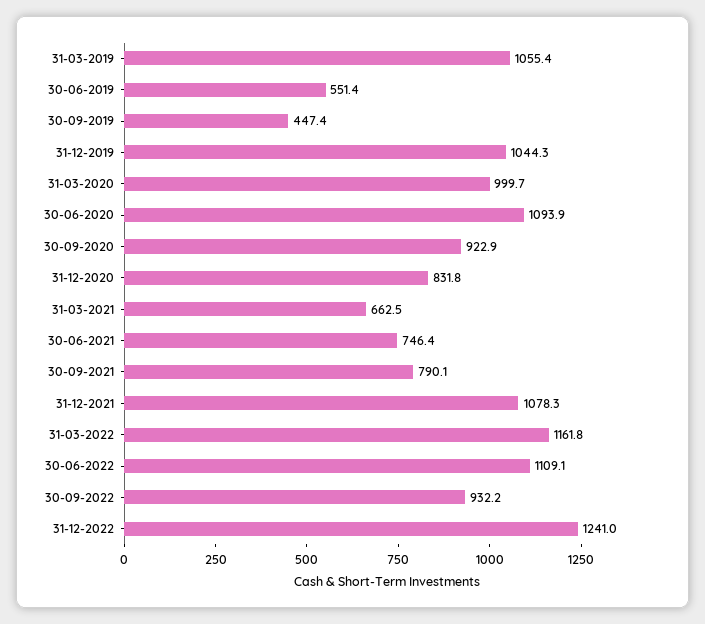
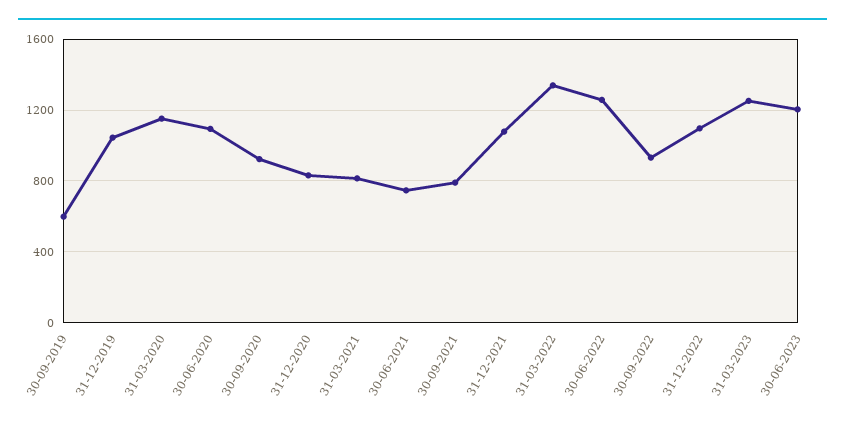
31-03-2019: 1055.4 -> none
30-06-2019: 551.4 -> none
30-09-2019: 447.4 -> 600
31-03-2020: 999.7 -> 1150
31-03-2021: 662.5 -> 800
31-03-2022: 1161.8 -> 1350
30-06-2022: 1109.1 -> 1250
31-12-2022: 1241 -> 1100
31-03-2023: none -> 1250
30-06-2023: none -> 1200

